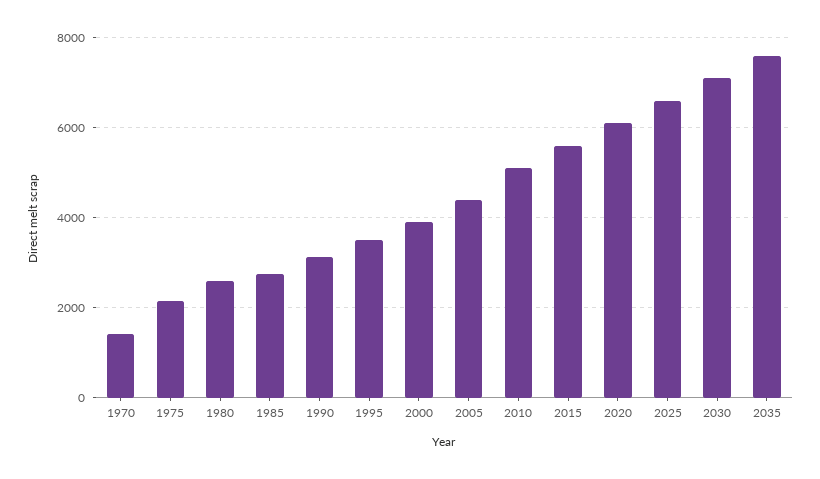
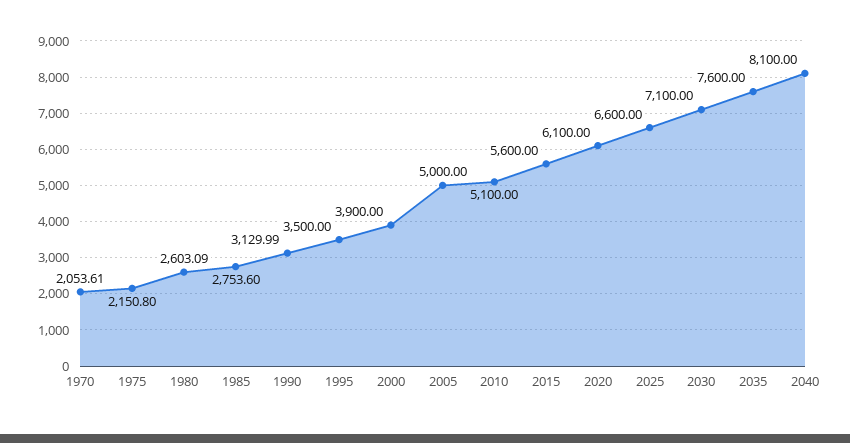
1970: 1400 -> 2053.61
2005: 4400 -> 5000
2040: none -> 8100

